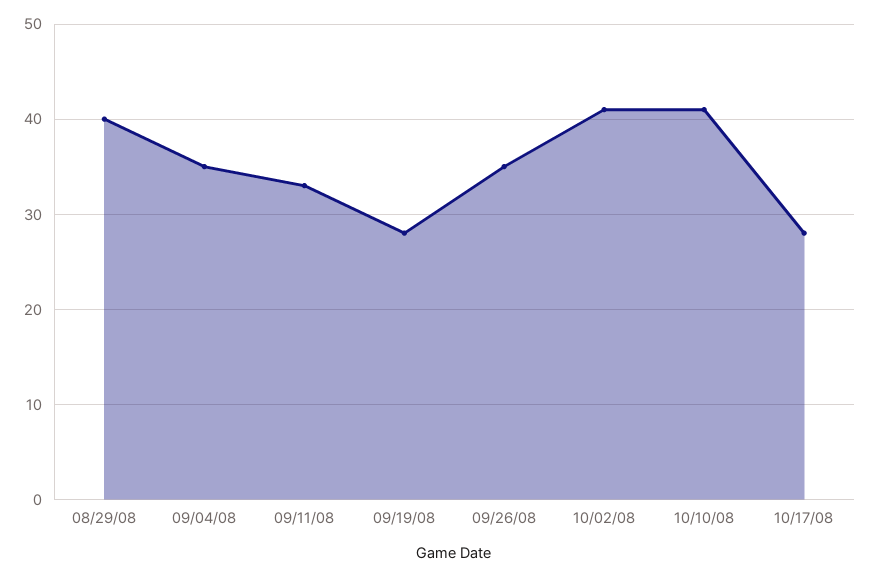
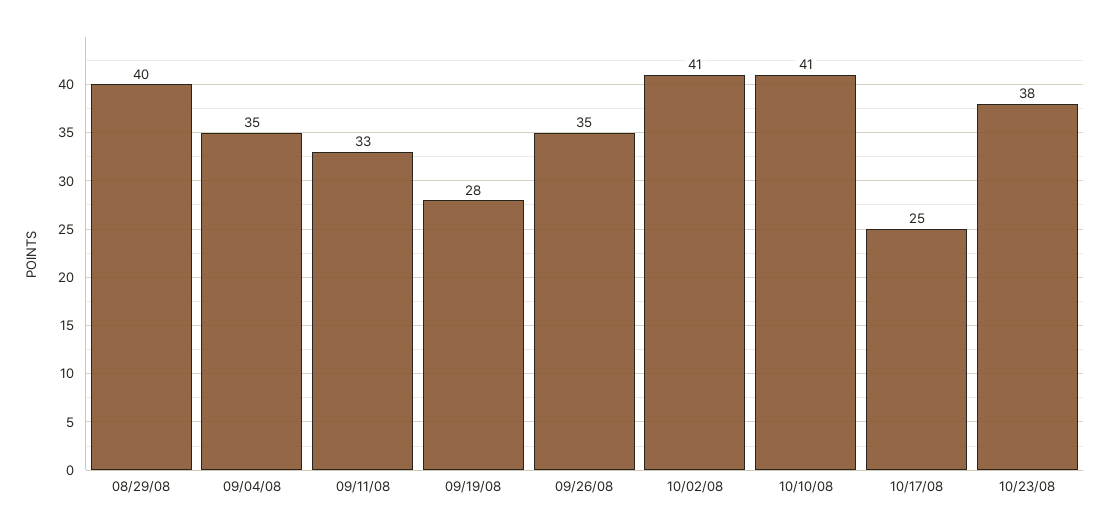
10/17/08: 28 -> 25
10/23/08: none -> 38

